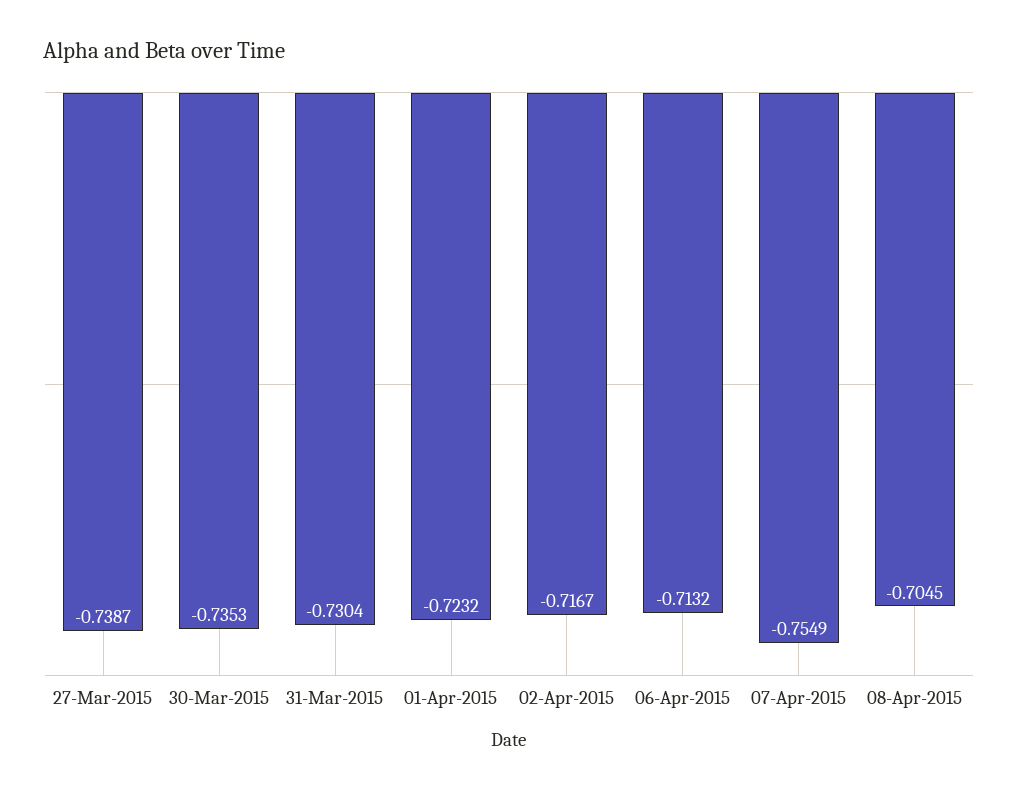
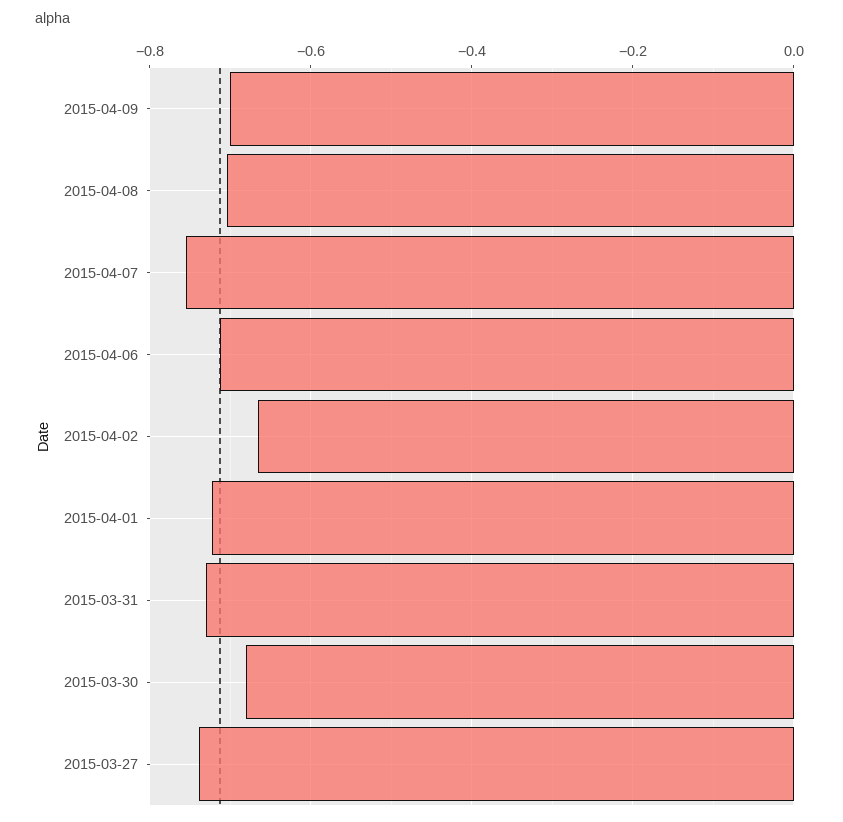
30-Mar-2015: -0.7353 -> -0.68
02-Apr-2015: -0.7167 -> -0.66
2015-04-09: none -> -0.7

